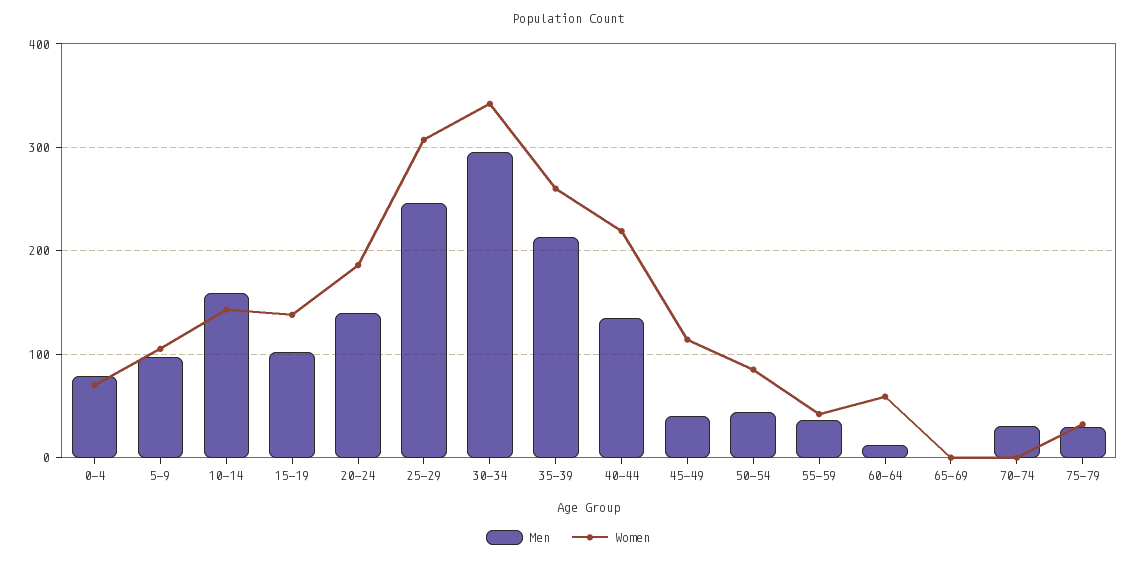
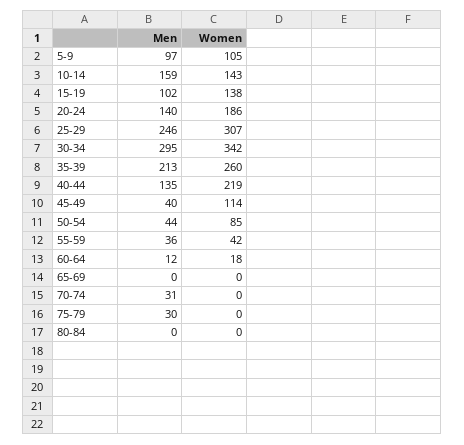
Men, 0-4: 80 -> none
Women, 0-4: 70 -> none
Women, 60-64: 60 -> 18
Women, 75-79: 30 -> 0
Men, 80-84: none -> 0
Women, 80-84: none -> 0

